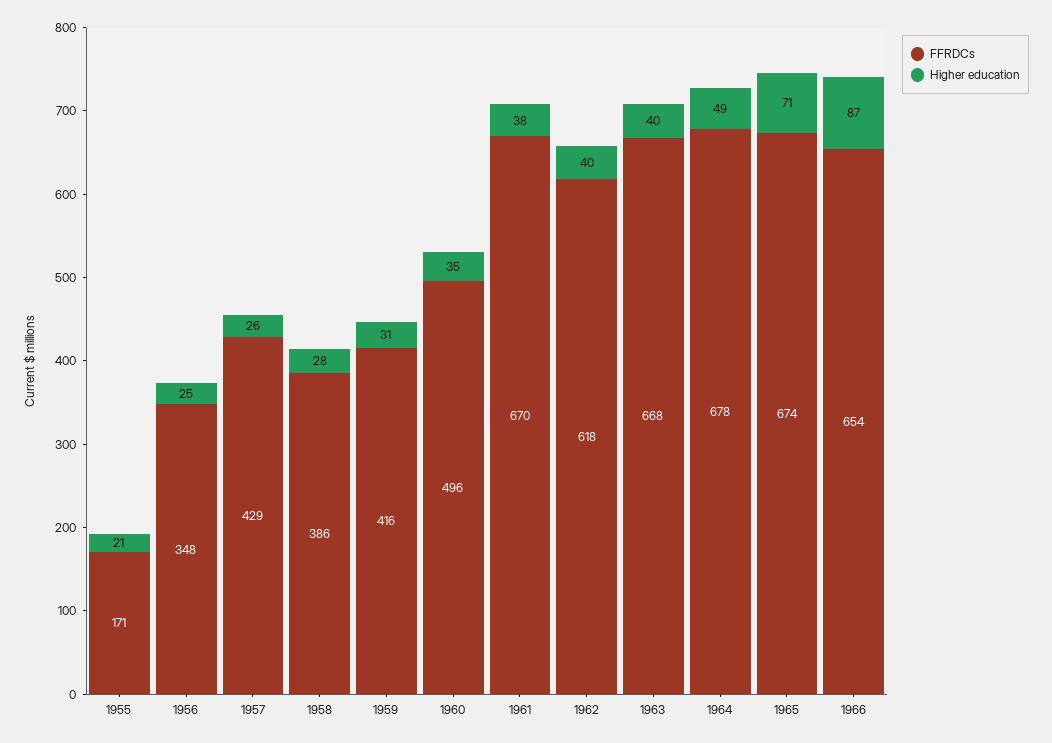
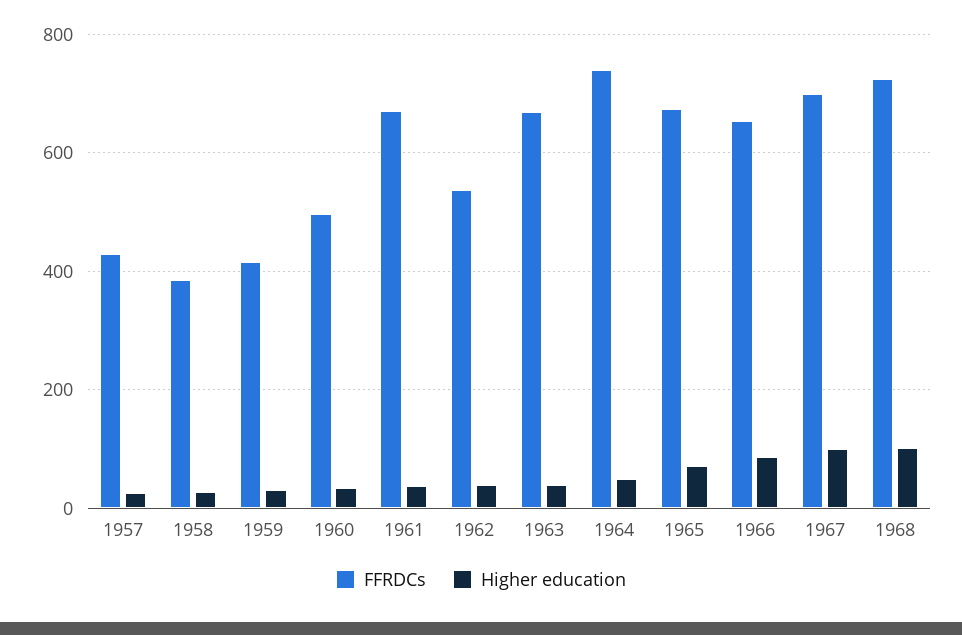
FFRDCs, 1955: 171 -> none
Higher education, 1955: 21 -> none
FFRDCs, 1956: 348 -> none
Higher education, 1956: 25 -> none
FFRDCs, 1962: 618 -> 540
FFRDCs, 1964: 678 -> 740
FFRDCs, 1967: none -> 700
Higher education, 1967: none -> 100
FFRDCs, 1968: none -> 720
Higher education, 1968: none -> 100

